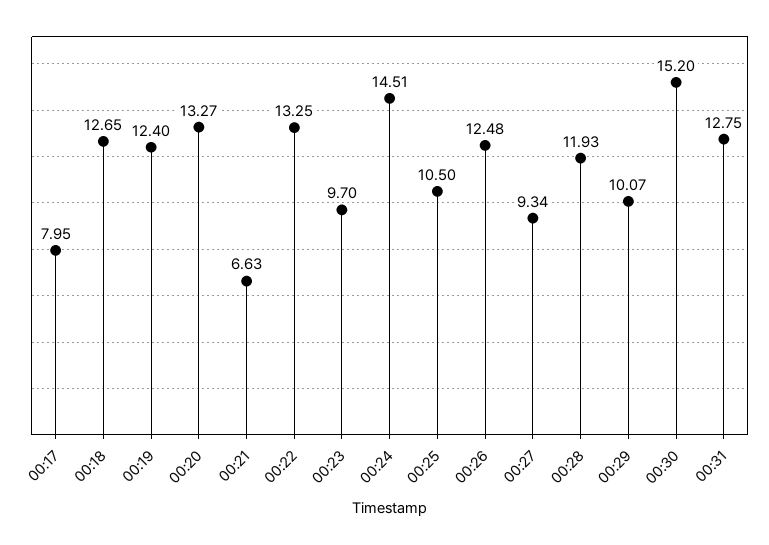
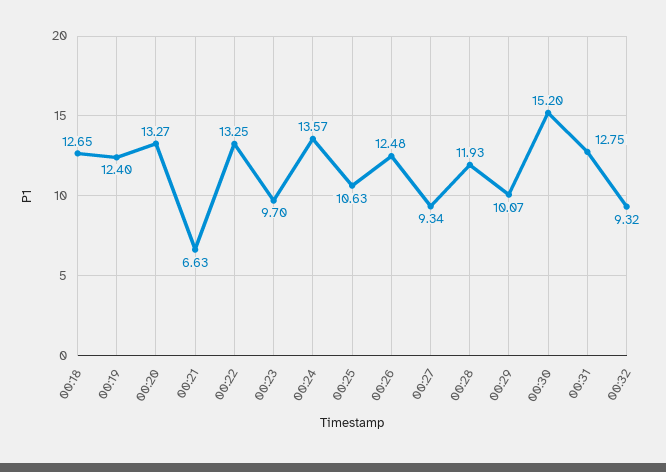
00:17: 7.95 -> none
00:24: 14.51 -> 13.57
00:25: 10.5 -> 10.63
00:32: none -> 9.32

